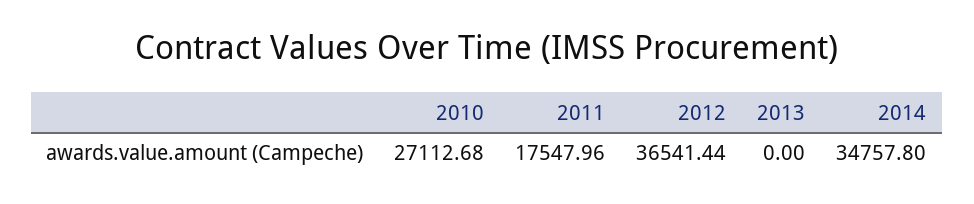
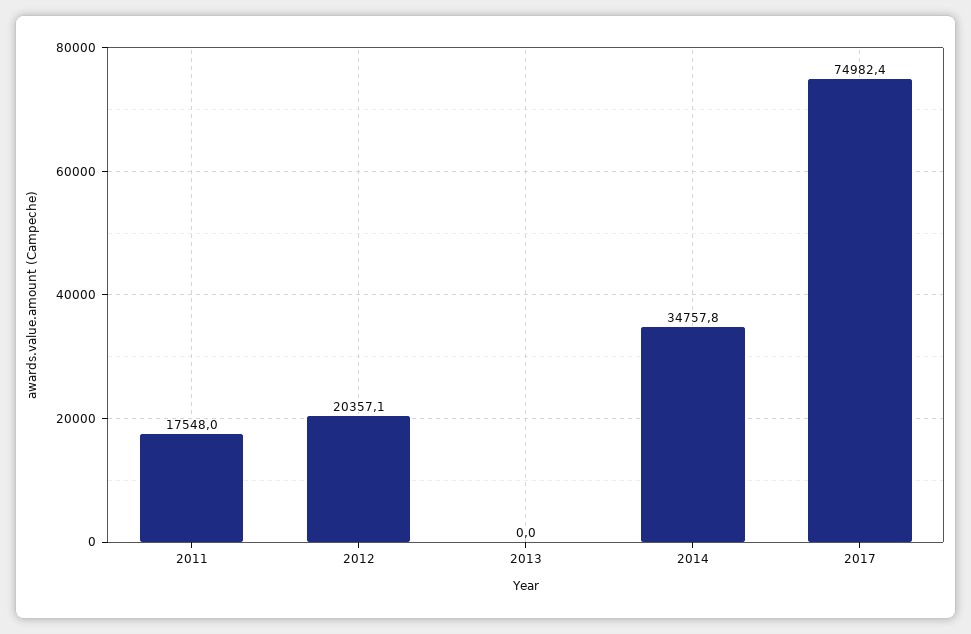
2010: 27112.68 -> none
2012: 36541.44 -> 20357.1
2017: none -> 74982.4

